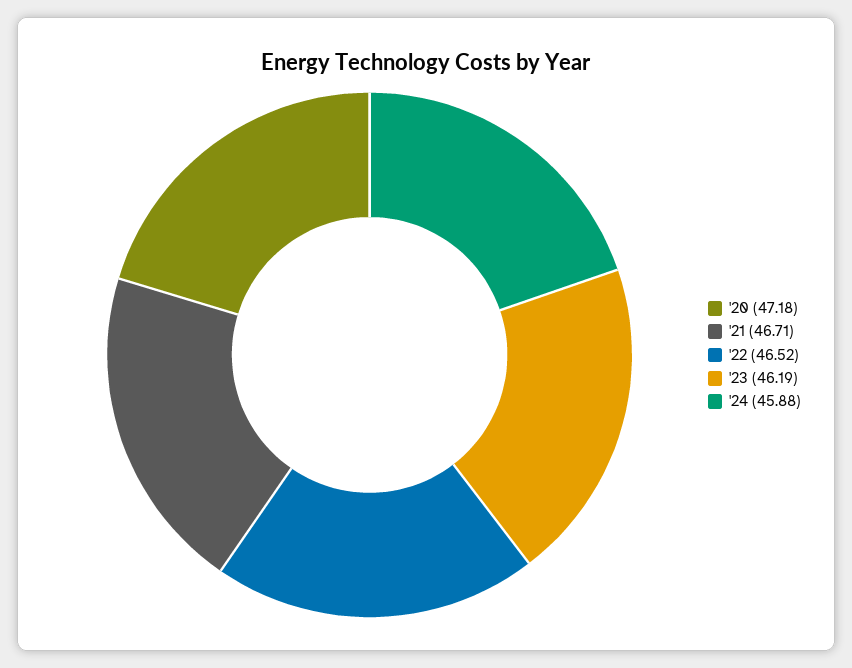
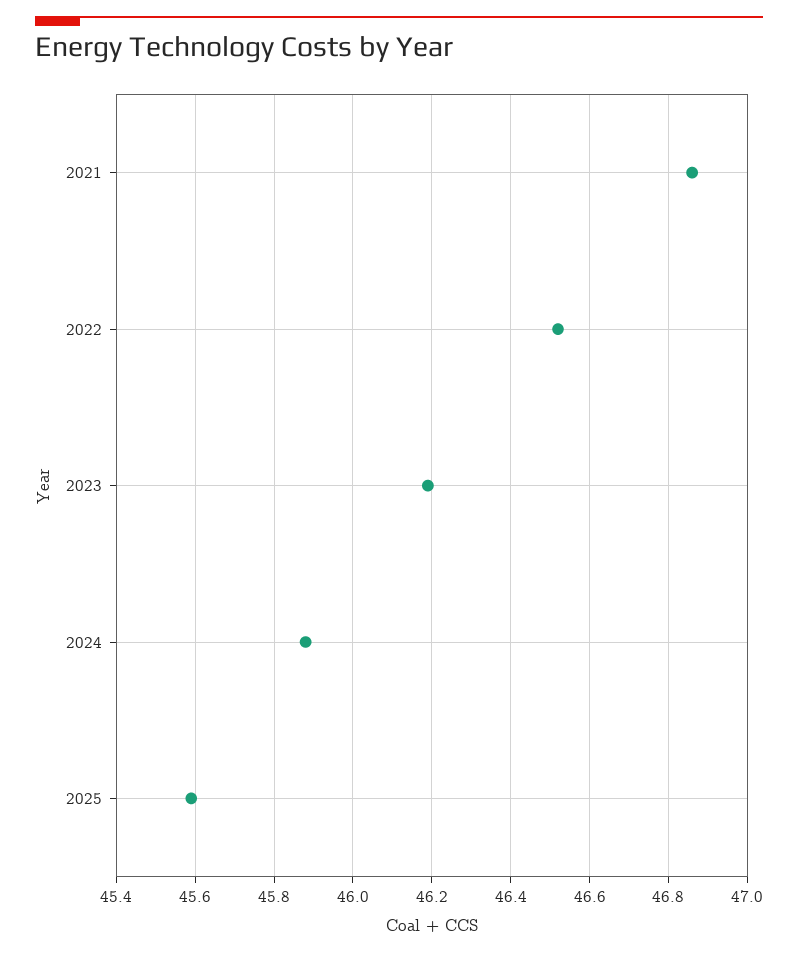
'20: 47.18 -> none
'21: 46.71 -> 46.85
2025: none -> 45.6

